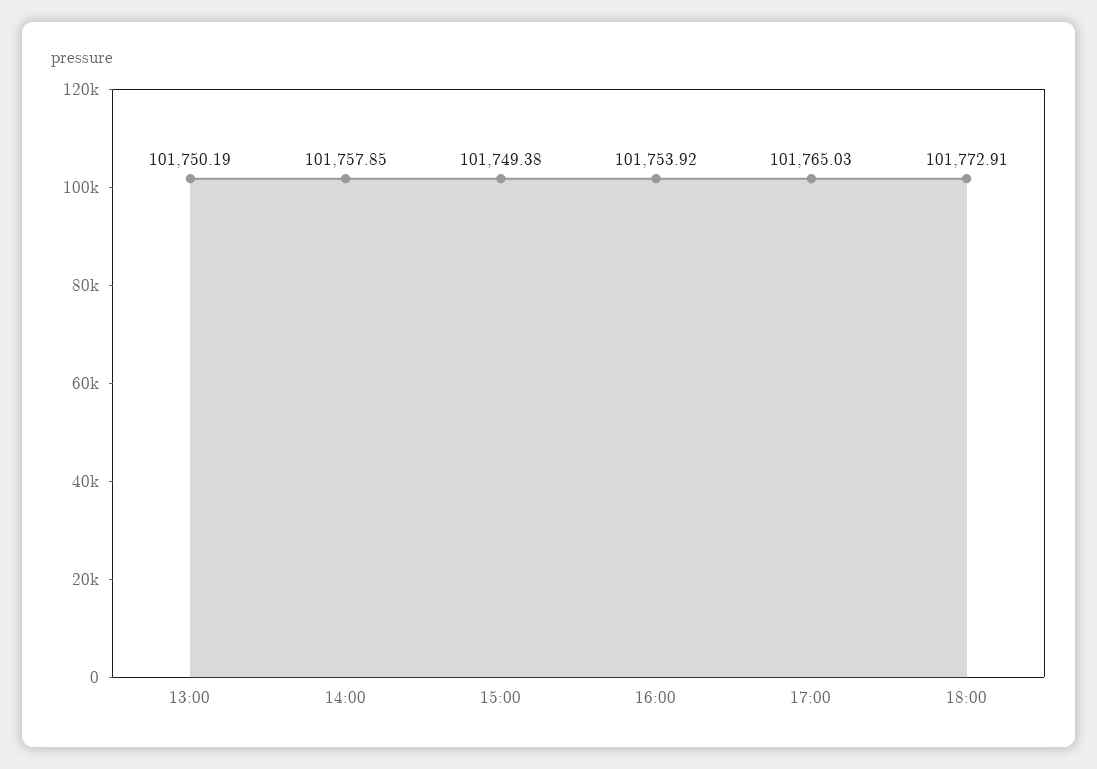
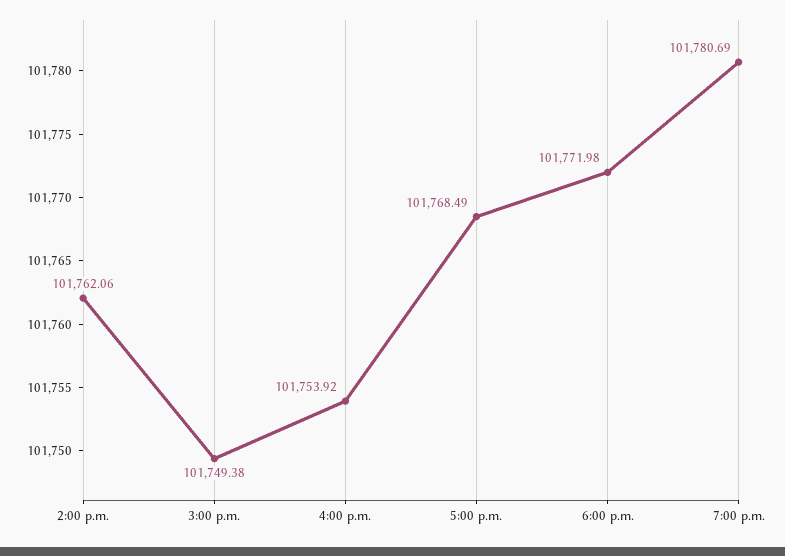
13:00: 101750.19 -> none
14:00: 101757.85 -> 101762.06
17:00: 101765.03 -> 101768.49
18:00: 101772.91 -> 101771.98
7:00 p.m.: none -> 101780.69

